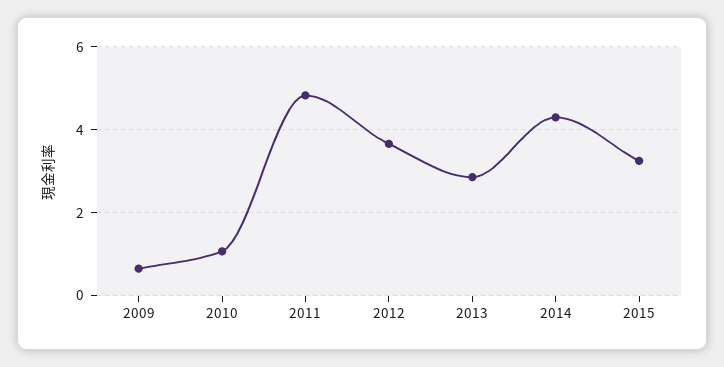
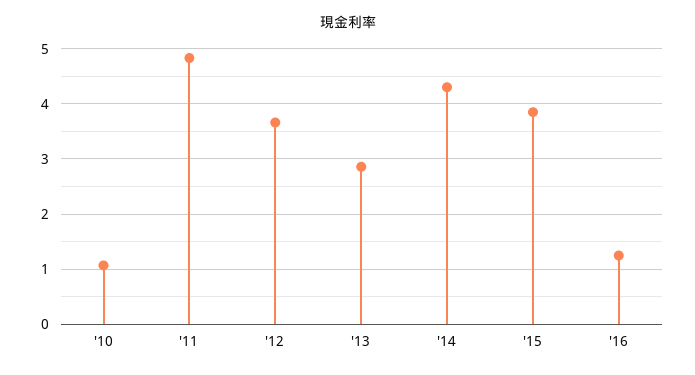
2009: 0.6 -> none
2015: 3.2 -> 3.8
'16: none -> 1.2

